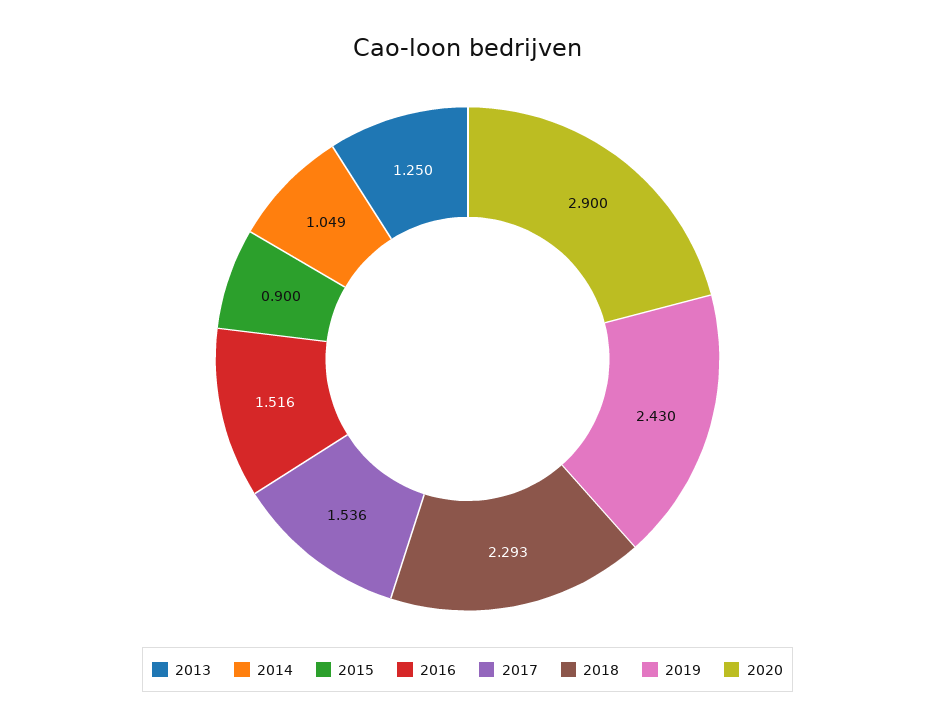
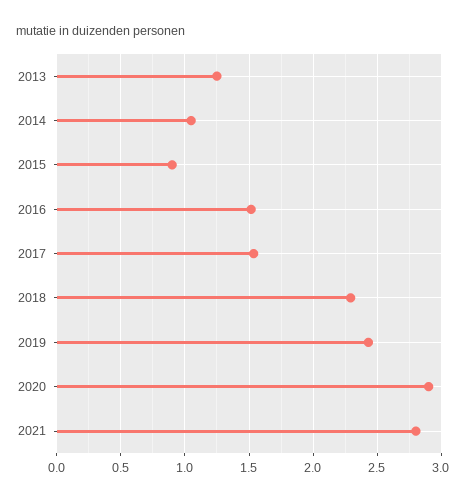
2021: none -> 2.8

